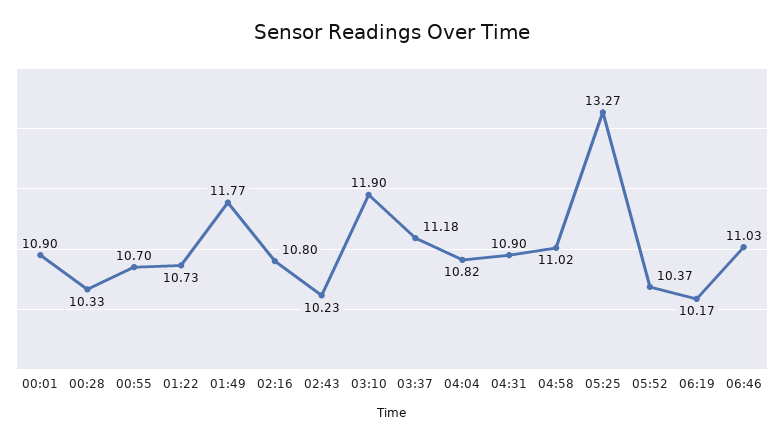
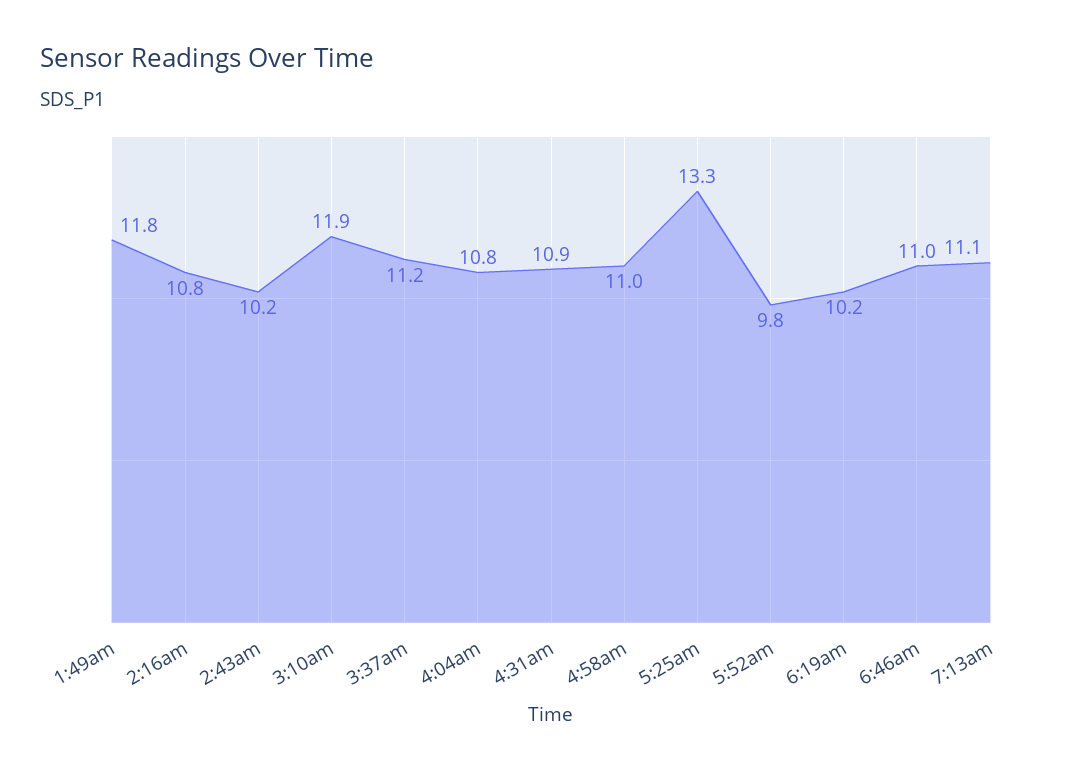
00:01: 10.9 -> none
00:28: 10.33 -> none
00:55: 10.7 -> none
01:22: 10.73 -> none
05:52: 10.37 -> 9.8
7:13am: none -> 11.1

